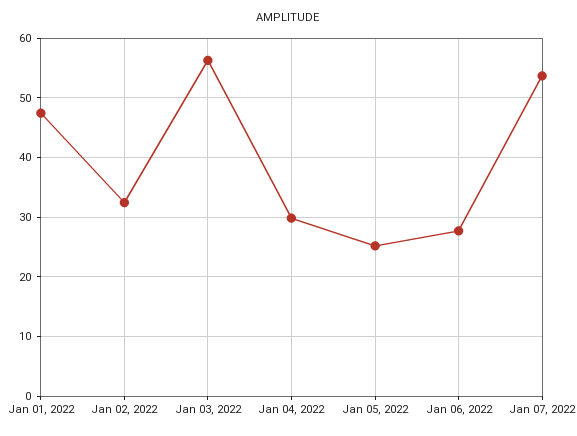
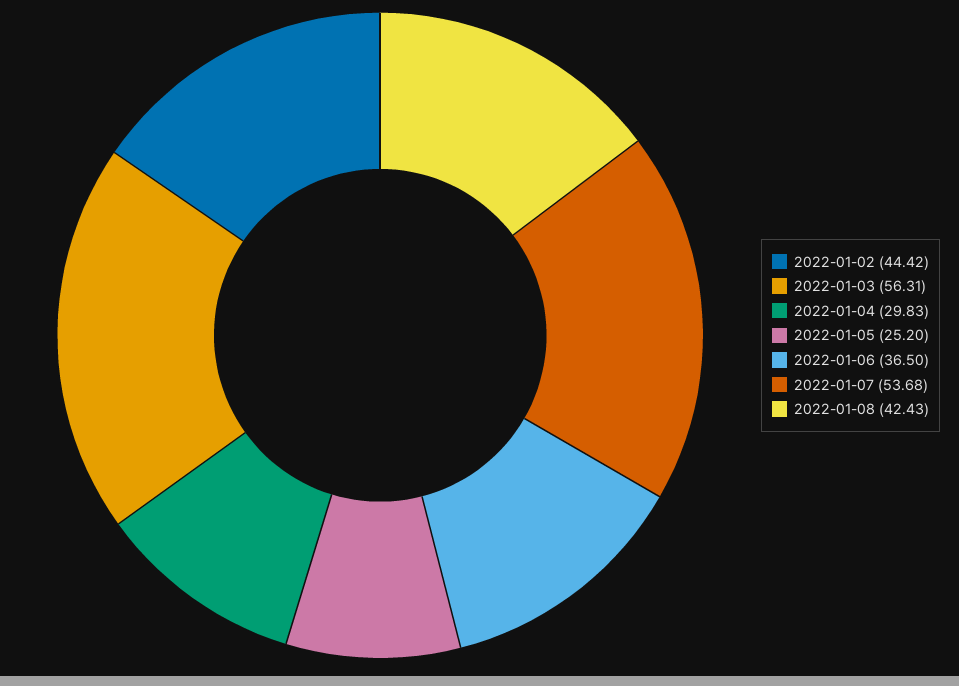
Jan 01, 2022: 48 -> none
Jan 02, 2022: 32 -> 44.42
Jan 06, 2022: 28 -> 36.5
2022-01-08: none -> 42.43

